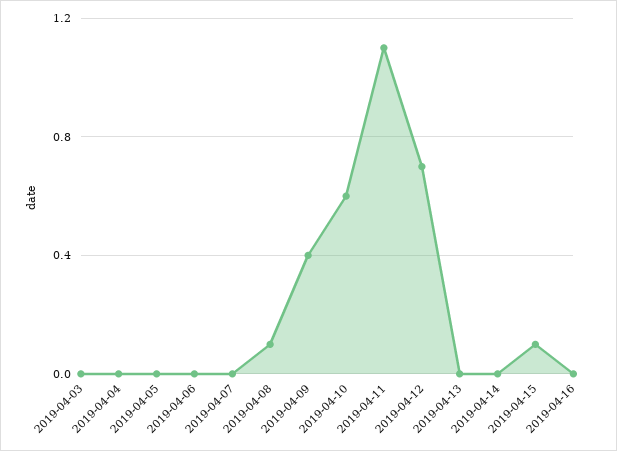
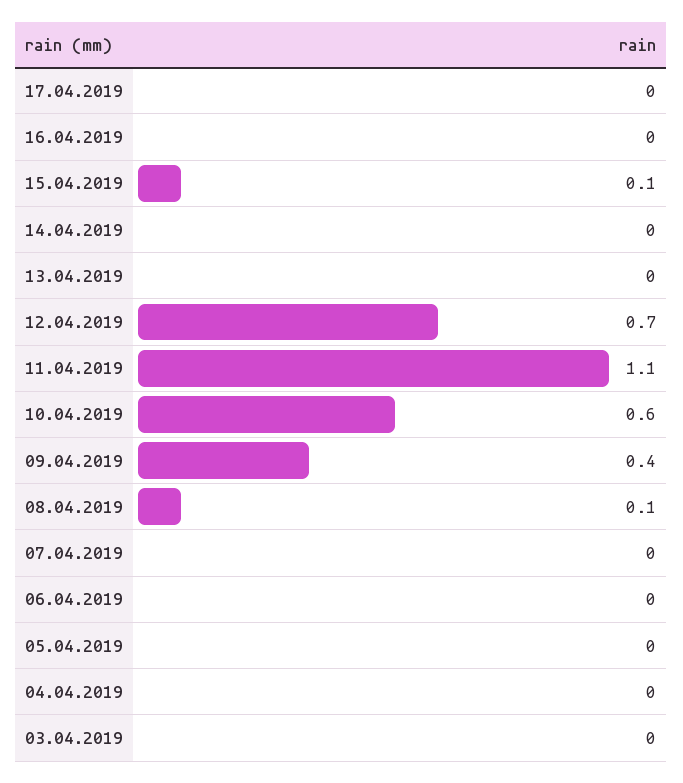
17.04.2019: none -> 0

